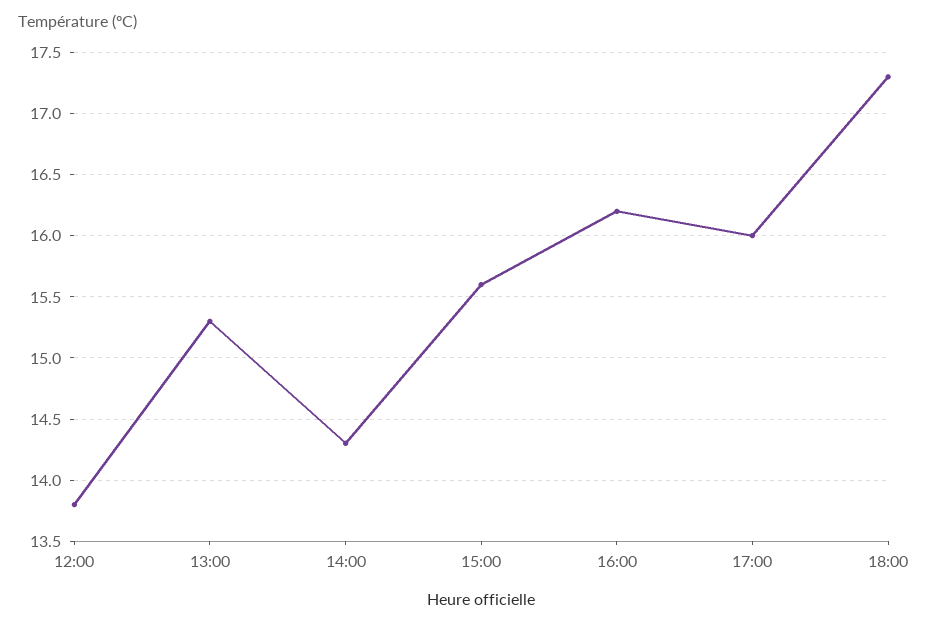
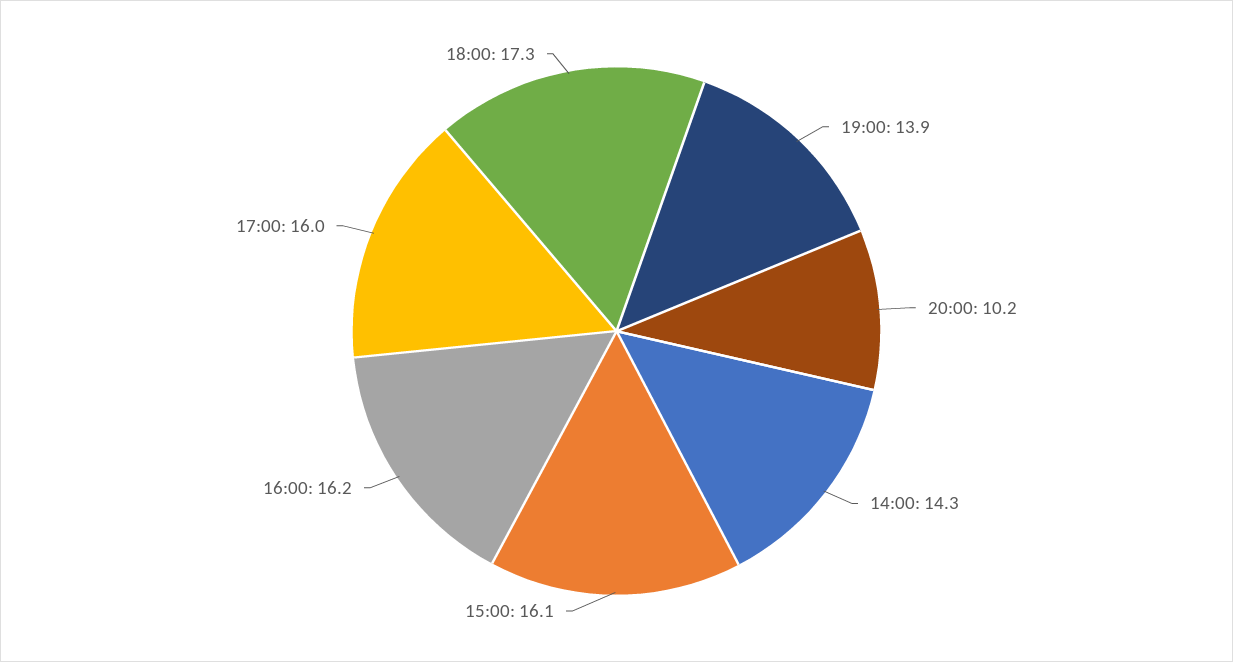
12:00: 13.8 -> none
13:00: 15.3 -> none
15:00: 15.6 -> 16.1
19:00: none -> 13.9
20:00: none -> 10.2

